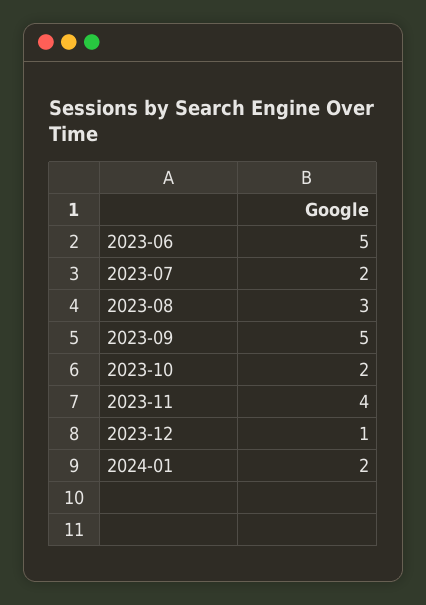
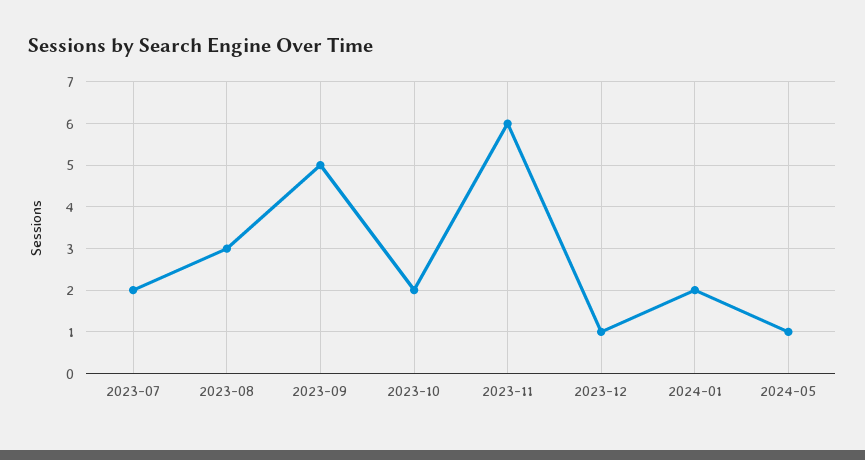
2023-06: 5 -> none
2023-11: 4 -> 6
2024-05: none -> 1

